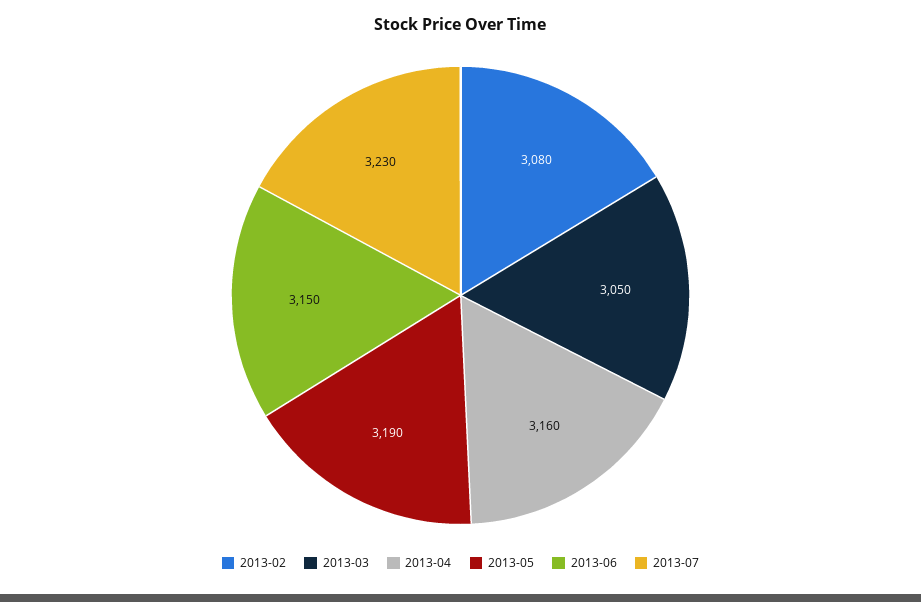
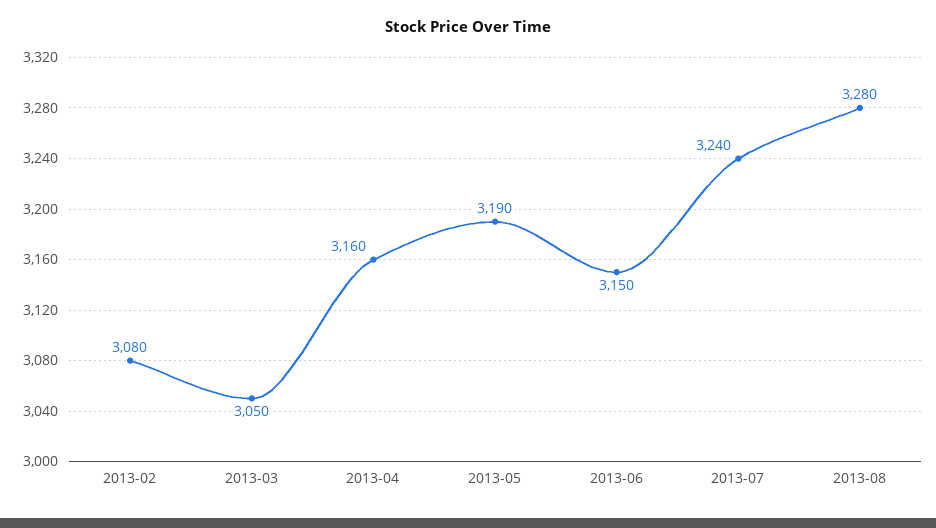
2013-07: 3230 -> 3240
2013-08: none -> 3280

